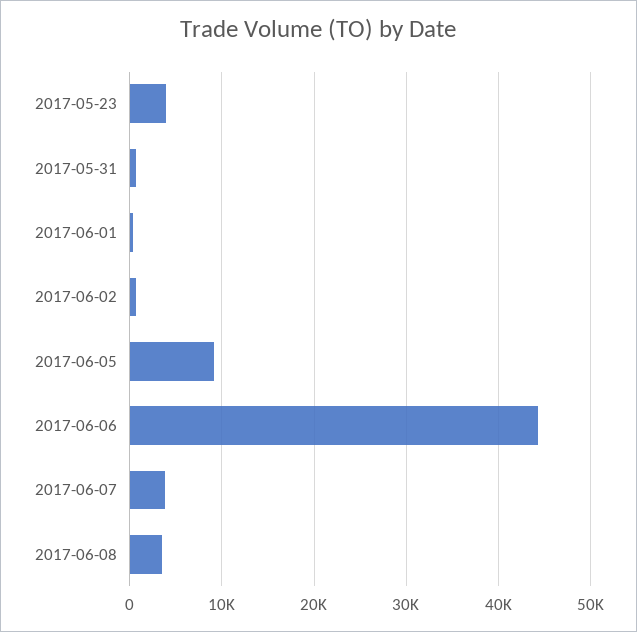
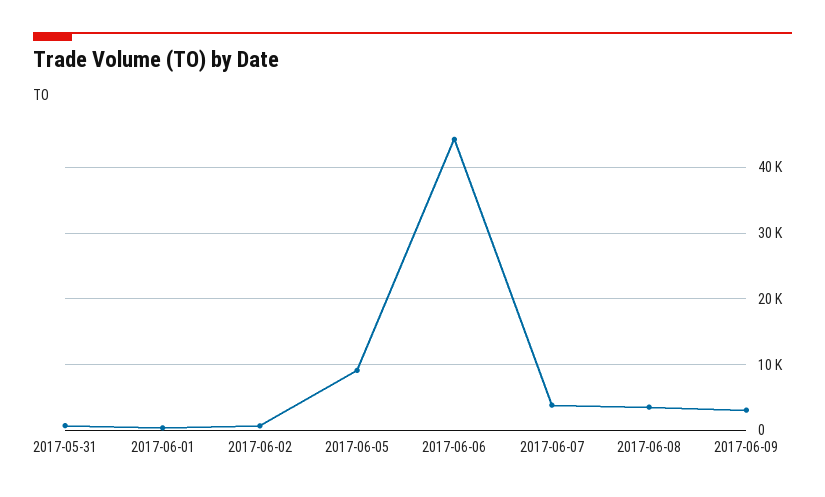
2017-05-23: 4000 -> none
2017-06-09: none -> 3000

